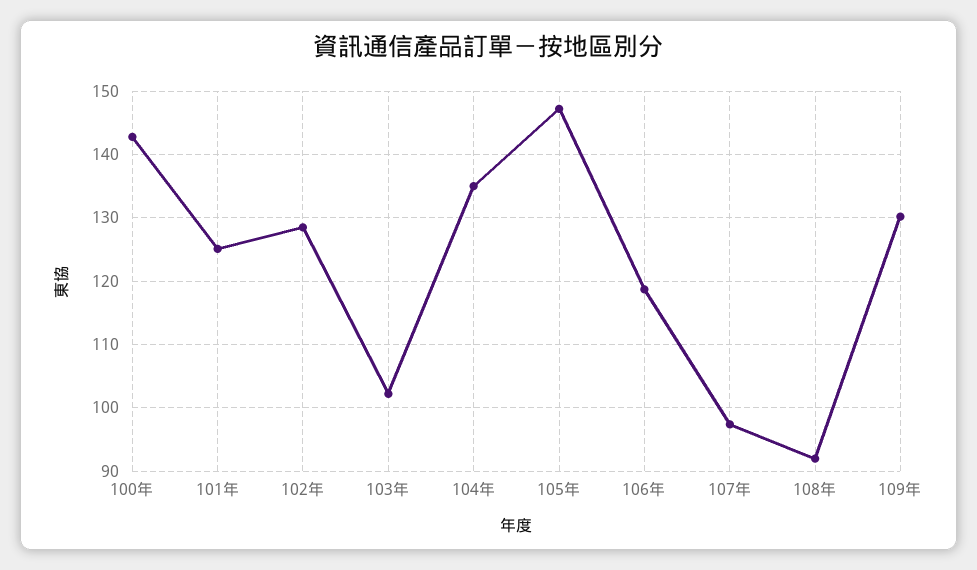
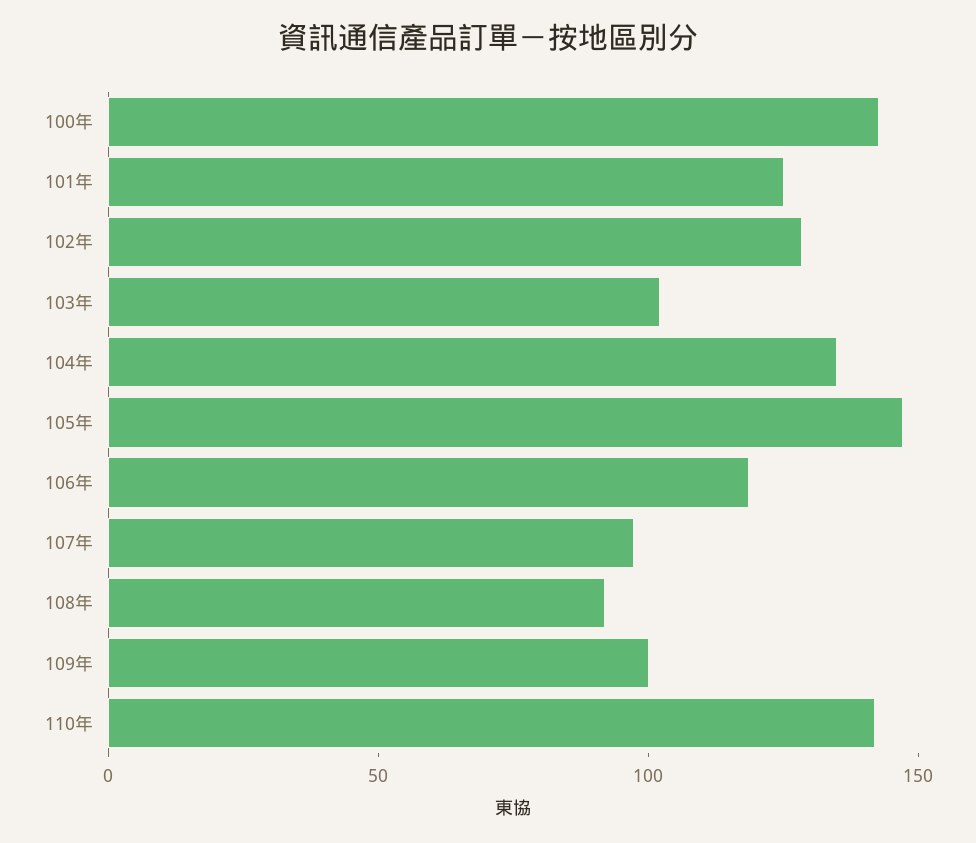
109年: 130 -> 100
110年: none -> 140

